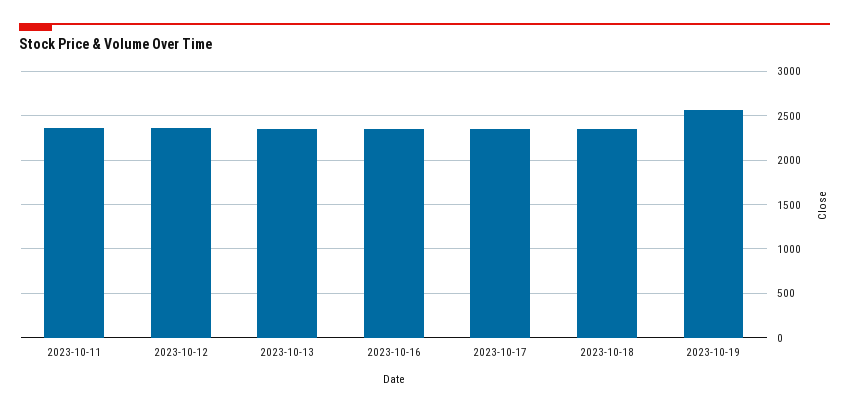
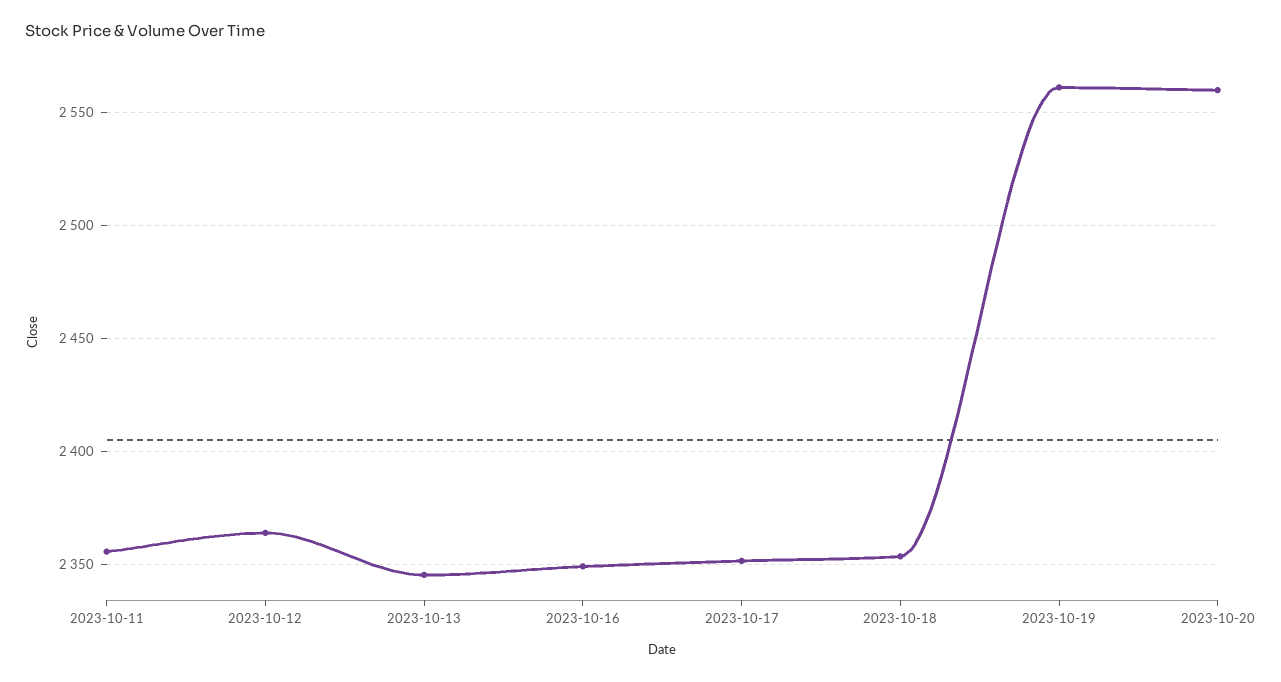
2023-10-20: none -> 2560

